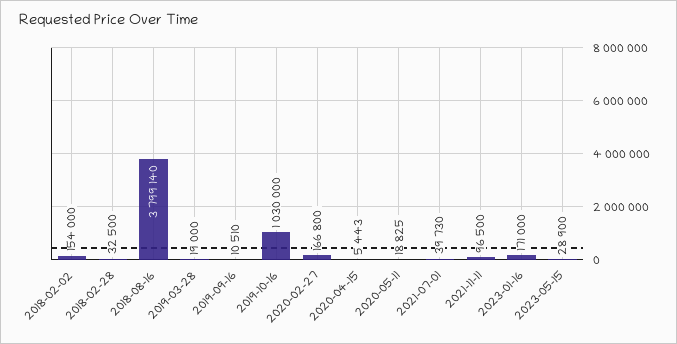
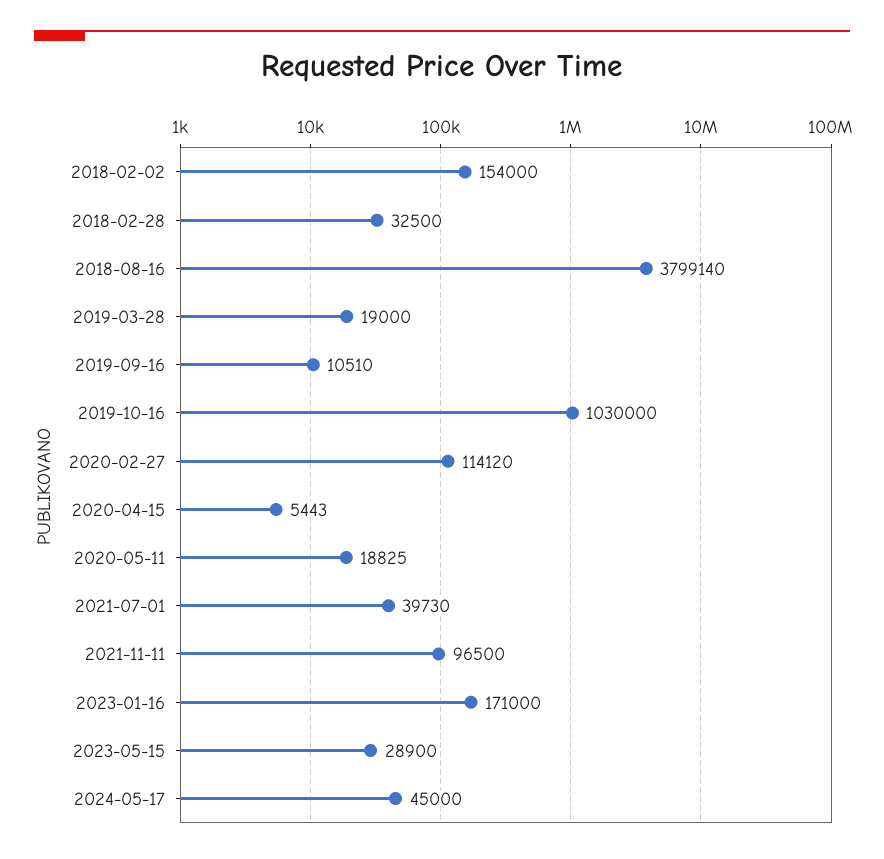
2020-02-27: 166800 -> 114120
2024-05-17: none -> 45000

